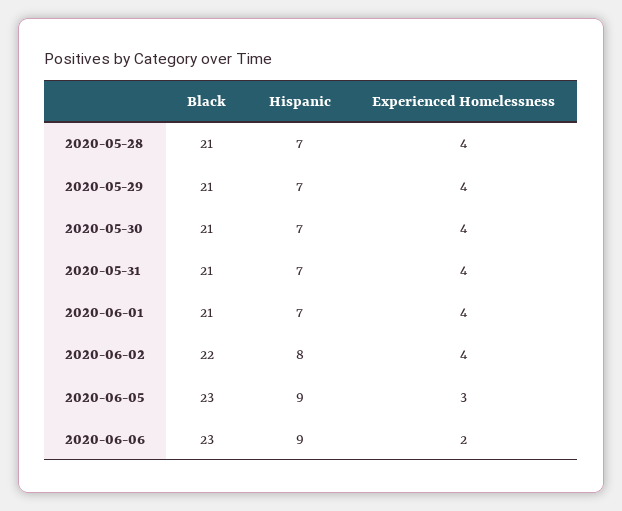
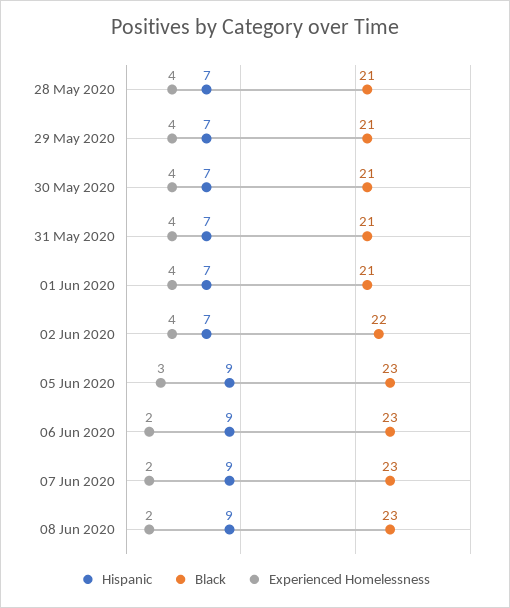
Hispanic, 2020-06-02: 8 -> 7
Hispanic, 07 Jun 2020: none -> 9
Black, 07 Jun 2020: none -> 23
Experienced Homelessness, 07 Jun 2020: none -> 2
Hispanic, 08 Jun 2020: none -> 9
Black, 08 Jun 2020: none -> 23
Experienced Homelessness, 08 Jun 2020: none -> 2

